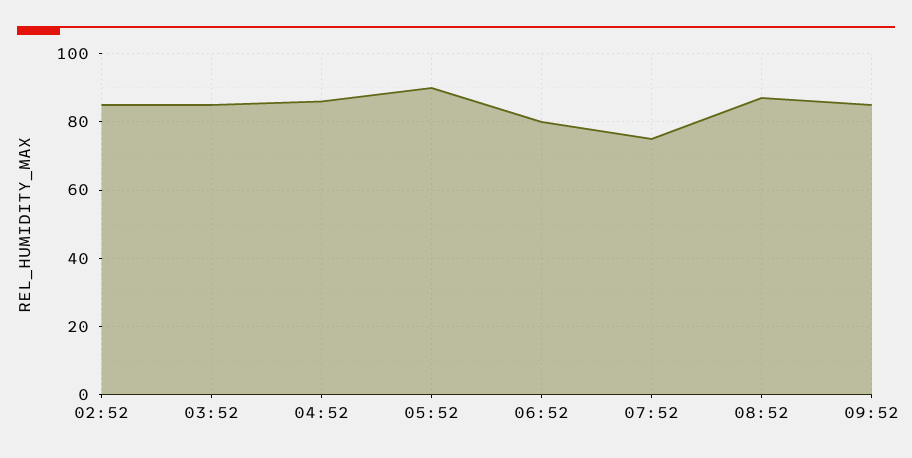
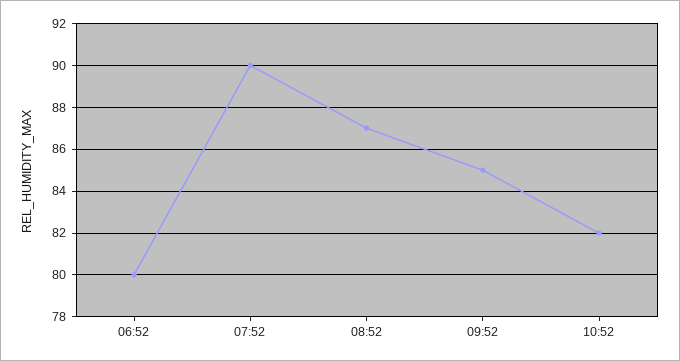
02:52: 85 -> none
03:52: 85 -> none
04:52: 85 -> none
05:52: 90 -> none
07:52: 75 -> 90
10:52: none -> 82

